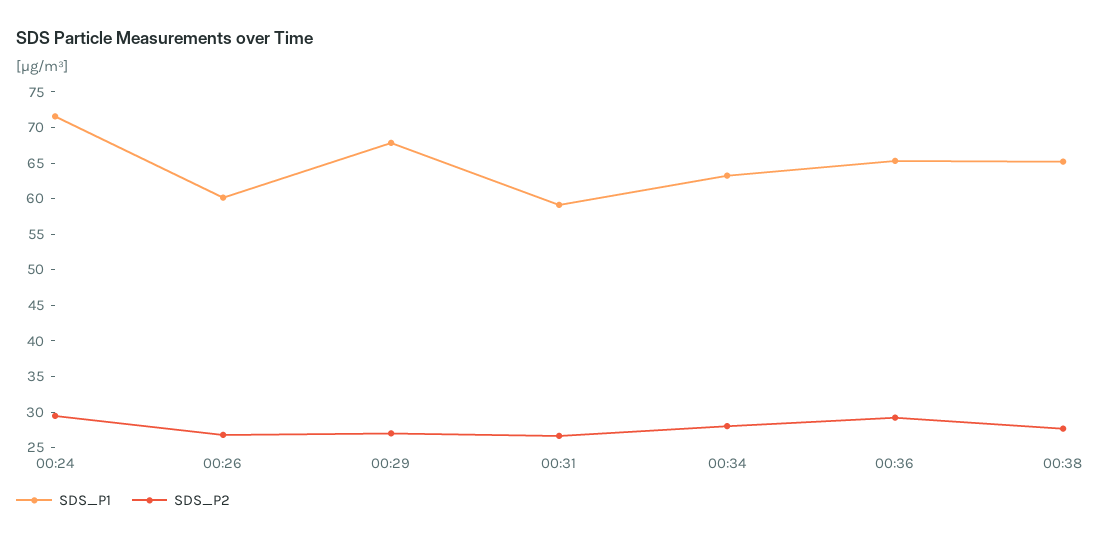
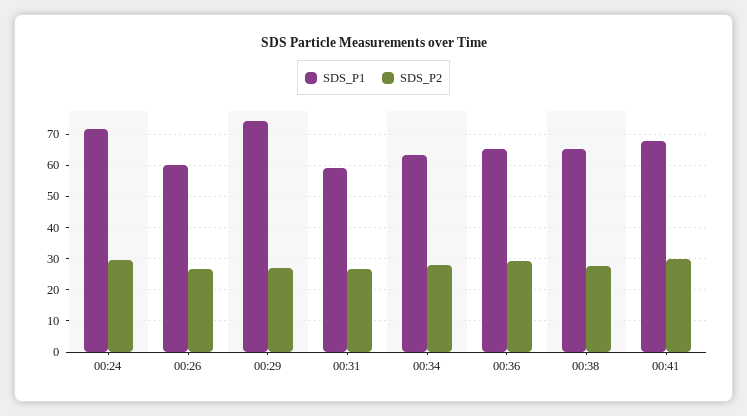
SDS_P1, 00:29: 67.5 -> 74
SDS_P1, 00:41: none -> 68
SDS_P2, 00:41: none -> 30

